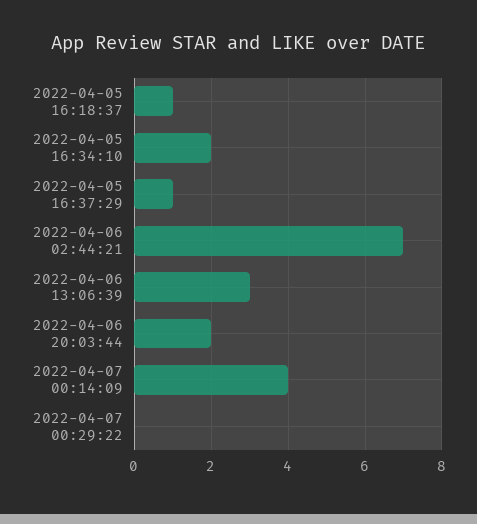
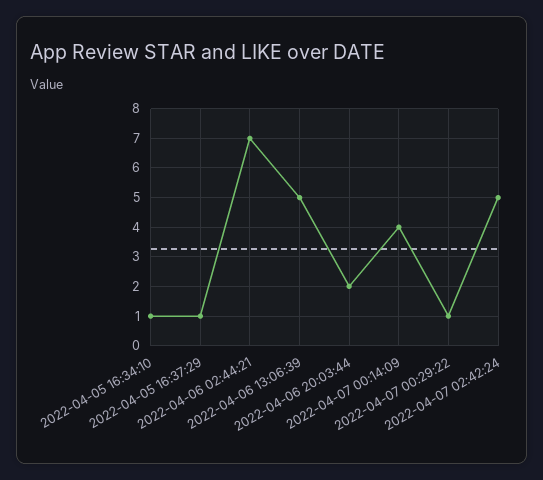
2022-04-05 16:18:37: 1 -> none
2022-04-05 16:34:10: 2 -> 1
2022-04-06 13:06:39: 3 -> 5
2022-04-07 00:29:22: 0 -> 1
2022-04-07 02:42:24: none -> 5

